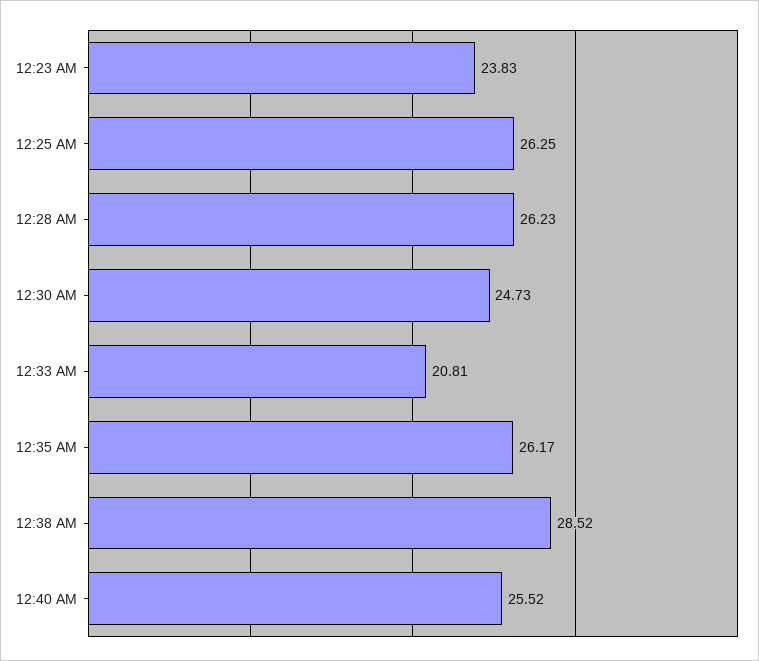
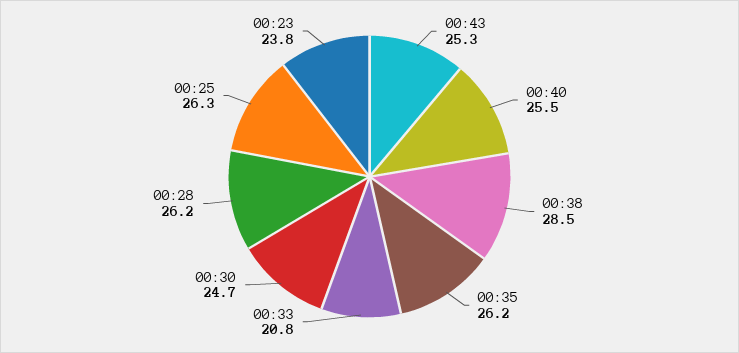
00:43: none -> 25.3

